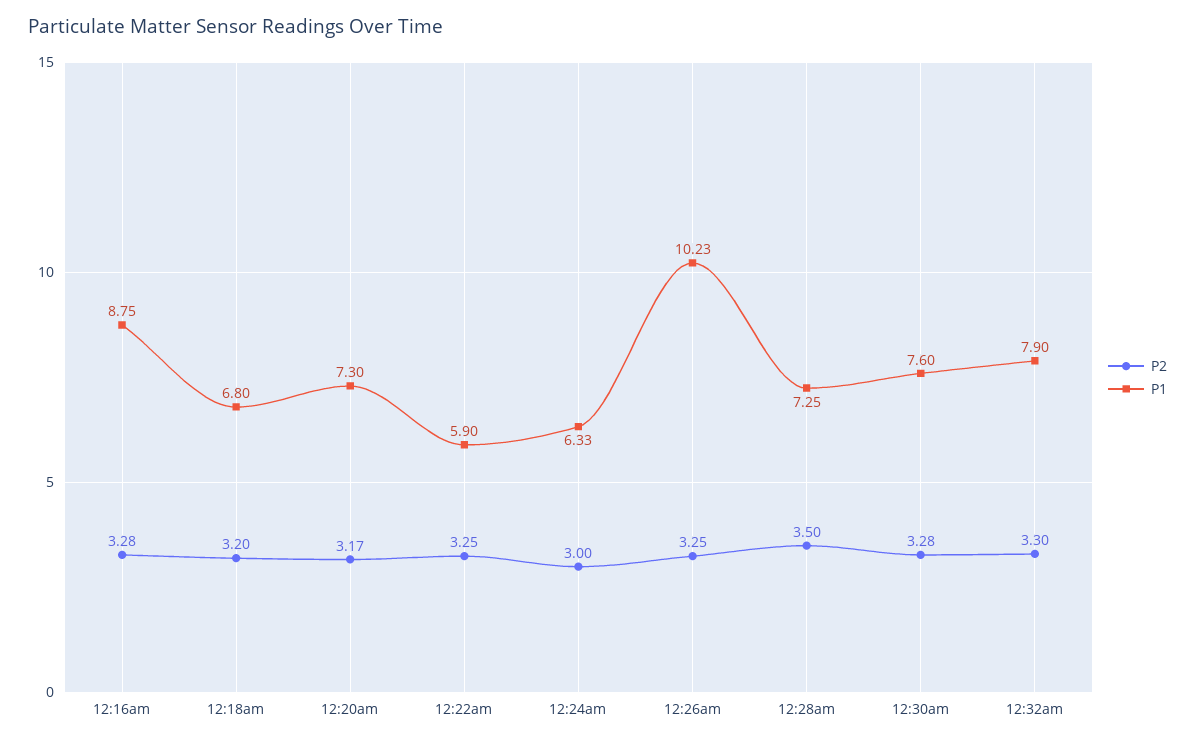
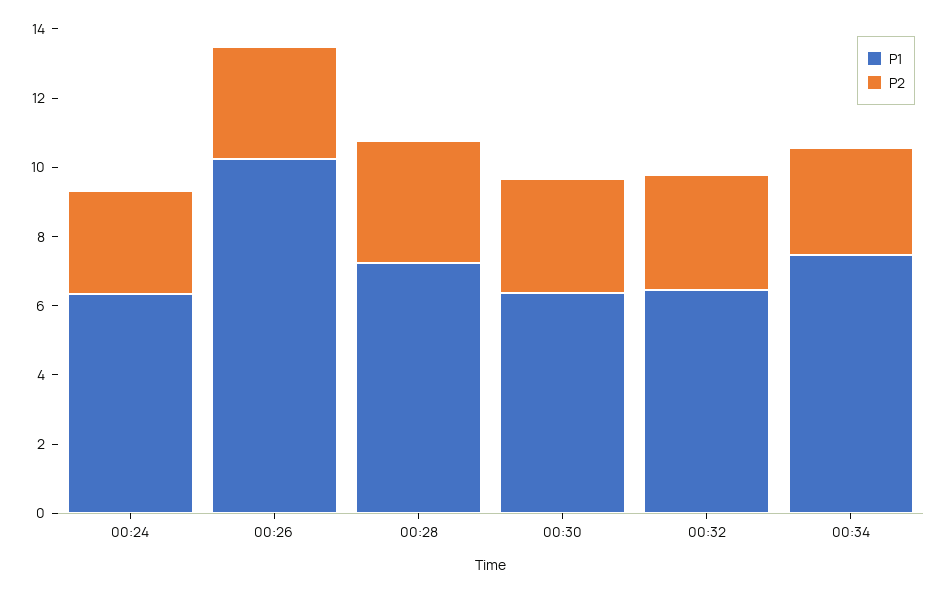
P2, 12:16am: 3.28 -> none
P1, 12:16am: 8.75 -> none
P2, 12:18am: 3.2 -> none
P1, 12:18am: 6.8 -> none
P2, 12:20am: 3.17 -> none
P1, 12:20am: 7.3 -> none
P2, 12:22am: 3.25 -> none
P1, 12:22am: 5.9 -> none
P1, 12:30am: 7.6 -> 6.5
P1, 12:32am: 7.9 -> 6.5
P1, 00:34: none -> 7.5
P2, 00:34: none -> 3

